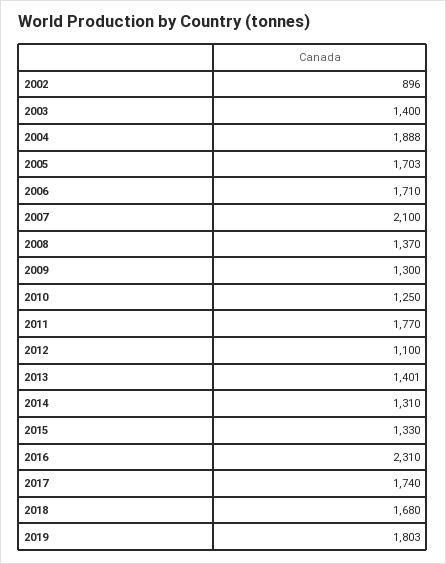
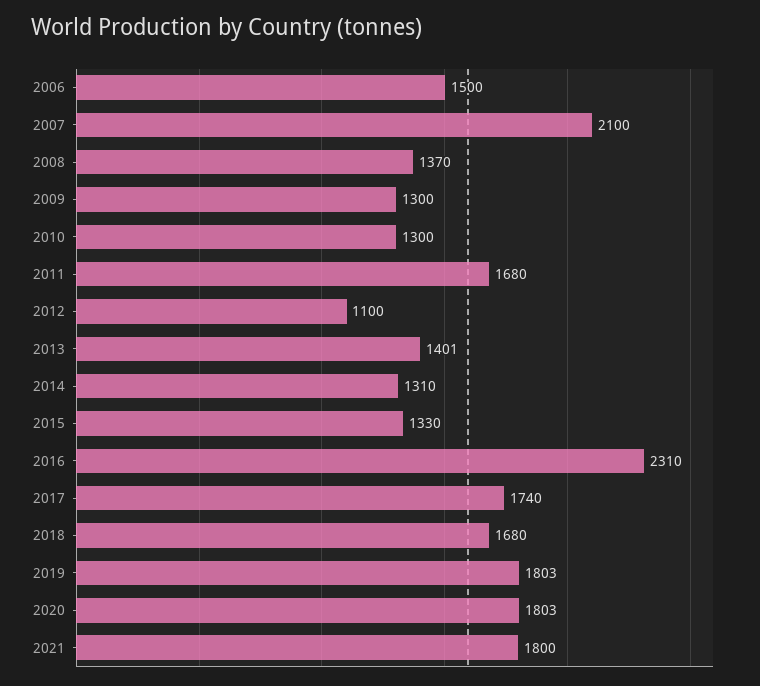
2002: 896 -> none
2003: 1400 -> none
2004: 1888 -> none
2005: 1703 -> none
2006: 1710 -> 1500
2010: 1250 -> 1300
2011: 1770 -> 1680
2020: none -> 1803
2021: none -> 1800

